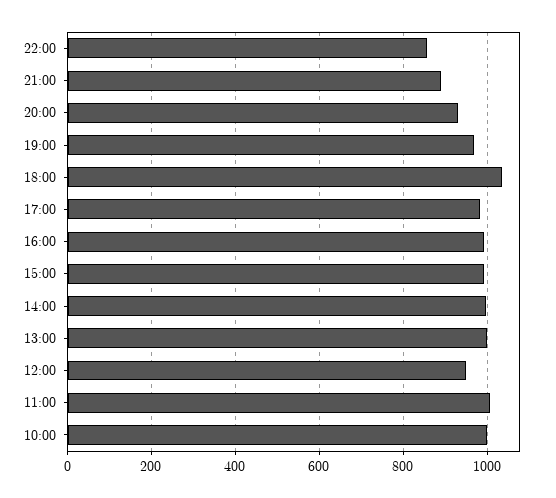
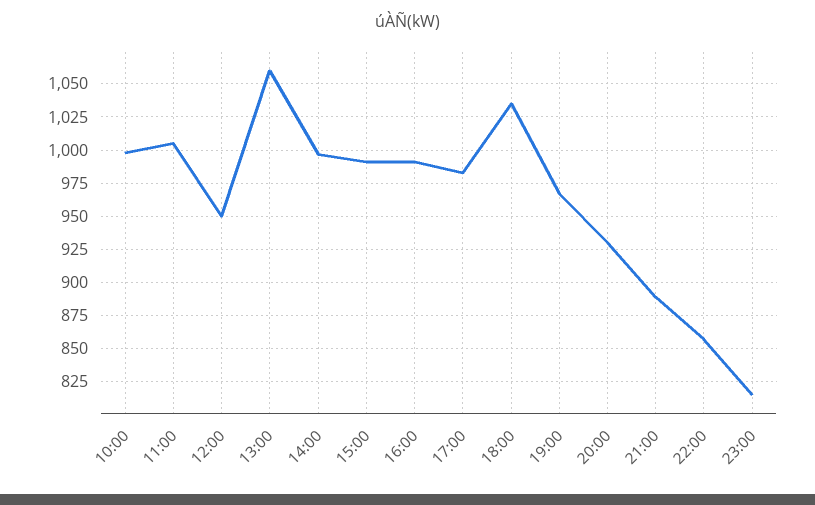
13:00: 1000 -> 1060
23:00: none -> 815

